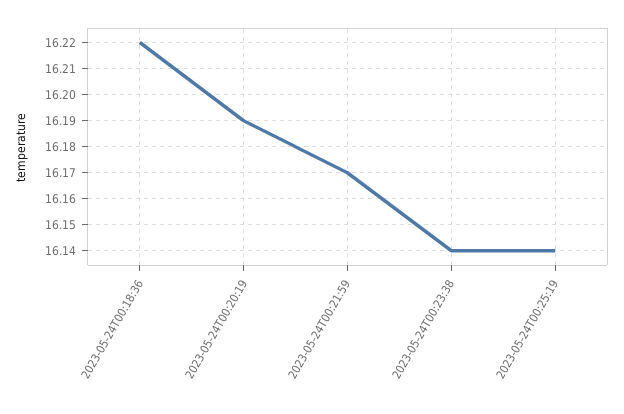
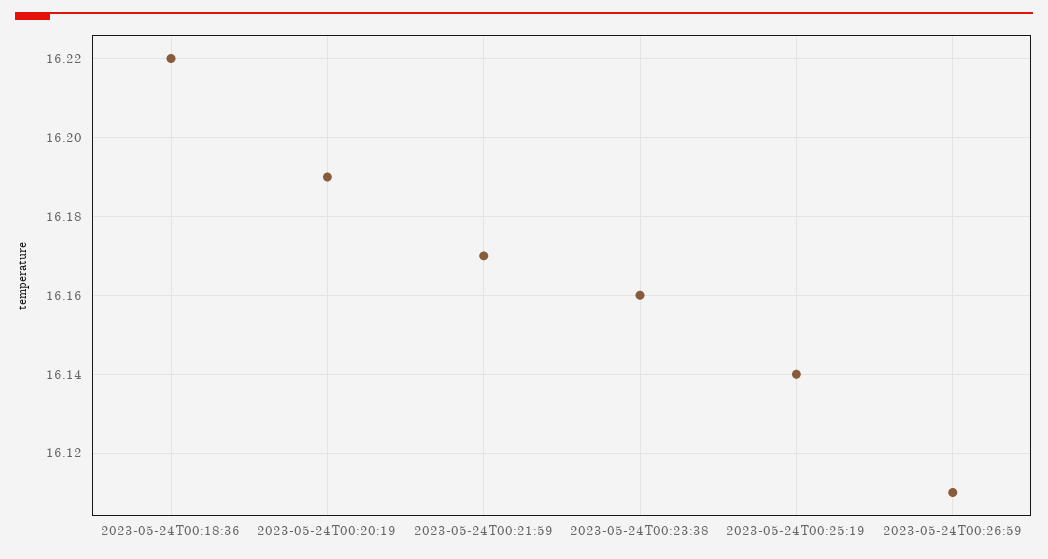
2023-05-24T00:23:38: 16.14 -> 16.16
2023-05-24T00:26:59: none -> 16.11

